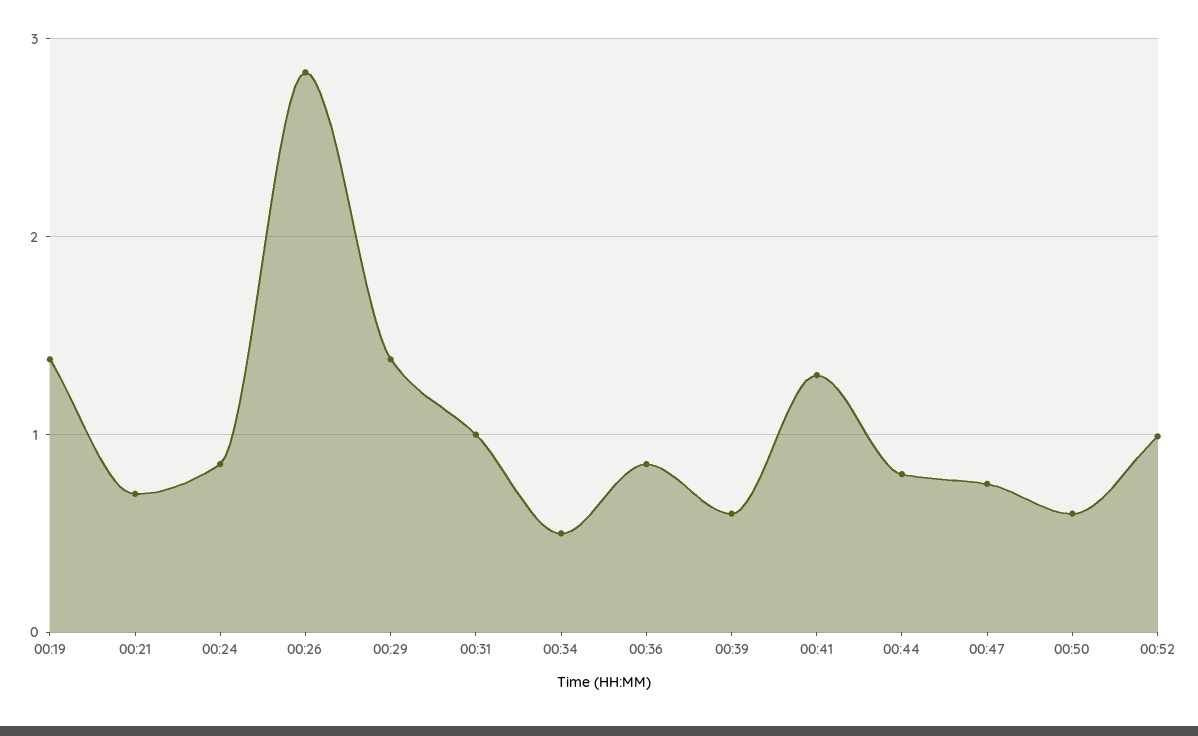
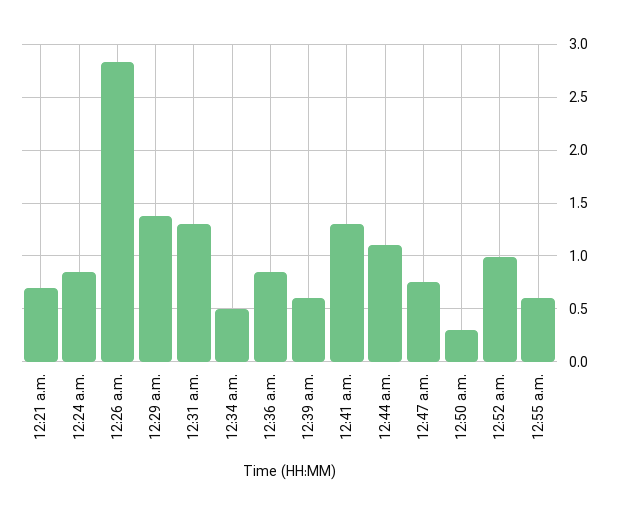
00:19: 1.4 -> none
00:31: 1 -> 1.3
00:44: 0.8 -> 1.1
00:50: 0.6 -> 0.3
12:55 a.m.: none -> 0.6

